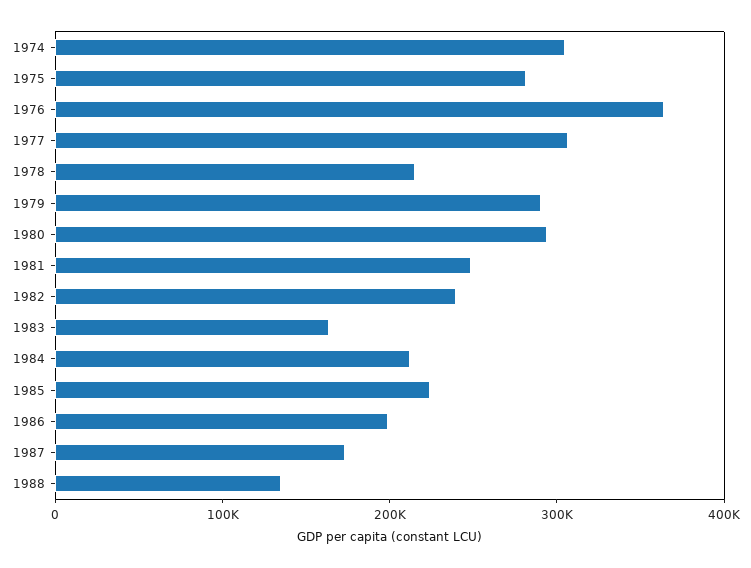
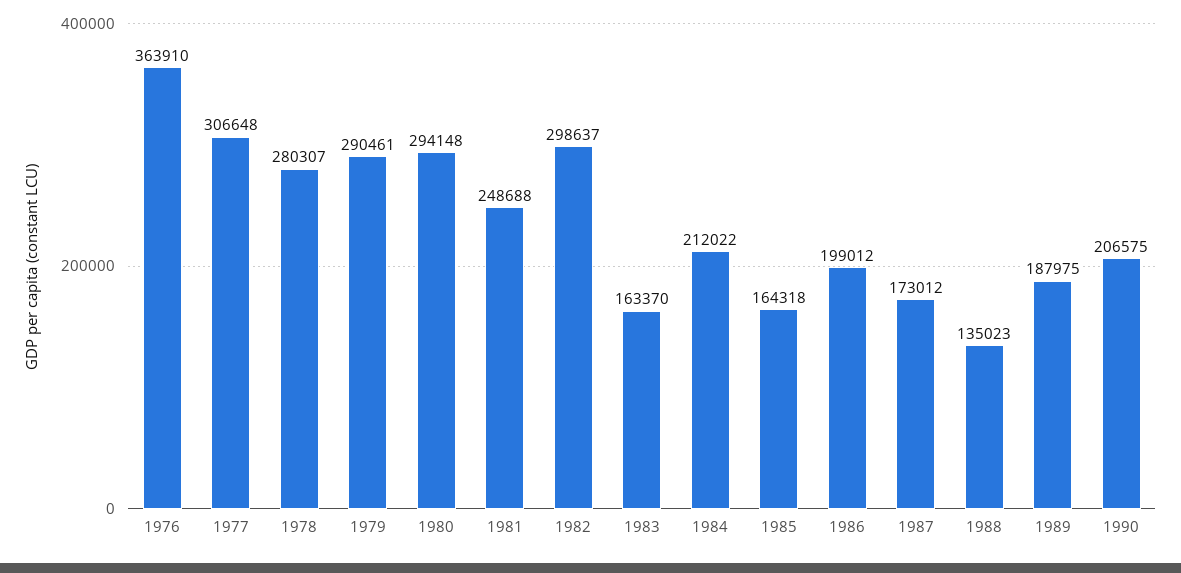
1974: 300000 -> none
1975: 280000 -> none
1978: 220000 -> 280307
1982: 240000 -> 298637
1985: 220000 -> 164318
1989: none -> 187975
1990: none -> 206575

